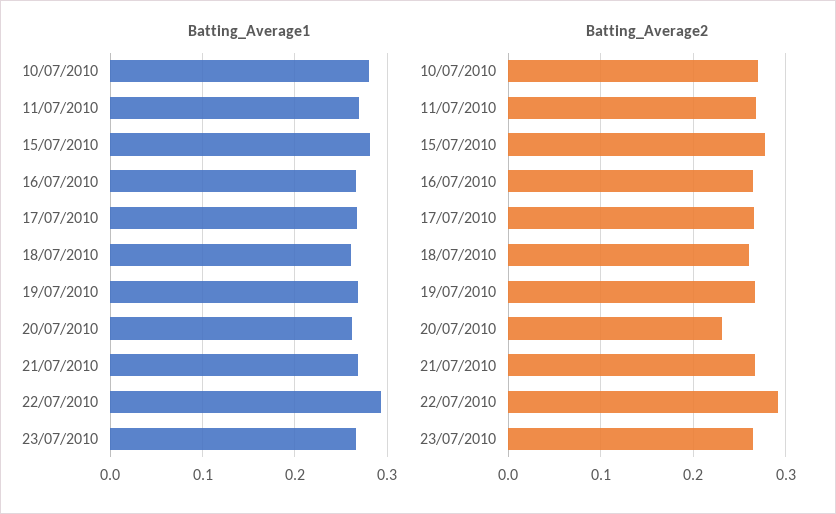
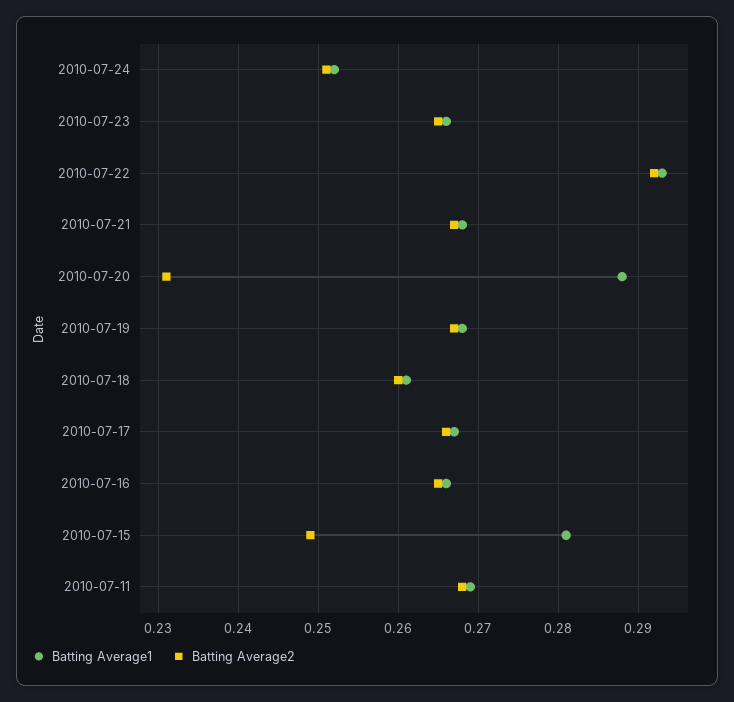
Batting_Average1, 10/07/2010: 0.28 -> none
Batting_Average1, 20/07/2010: 0.26 -> 0.288
Batting_Average2, 10/07/2010: 0.27 -> none
Batting_Average2, 15/07/2010: 0.28 -> 0.249
Batting_Average1, 2010-07-24: none -> 0.252
Batting_Average2, 2010-07-24: none -> 0.251

